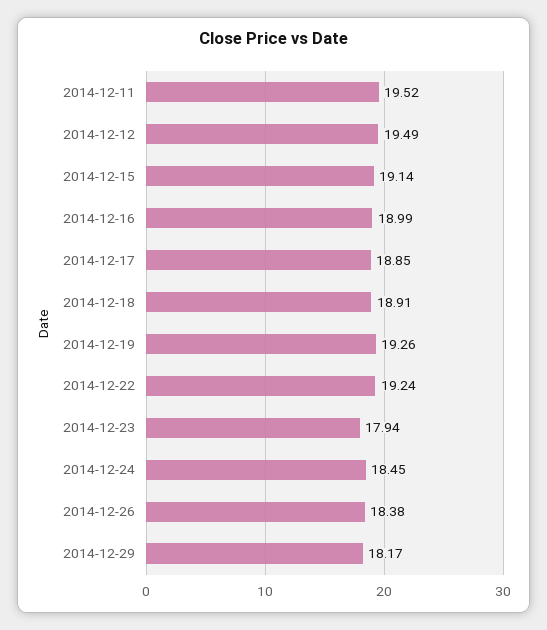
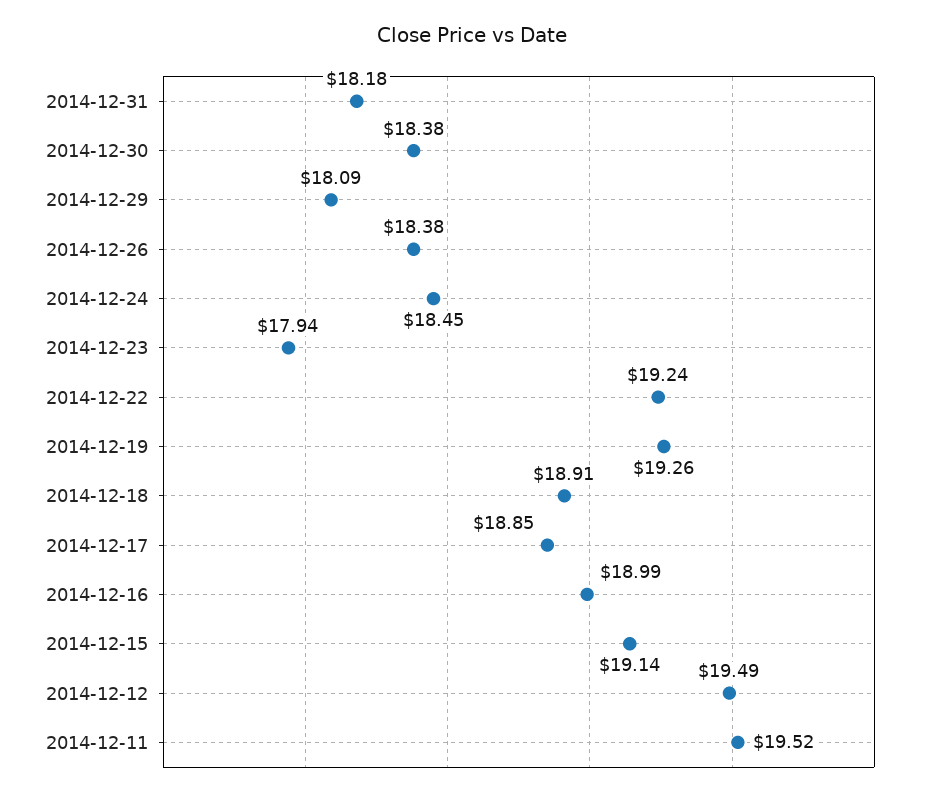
2014-12-29: 18.17 -> 18.09
2014-12-31: none -> 18.18
2014-12-30: none -> 18.38

